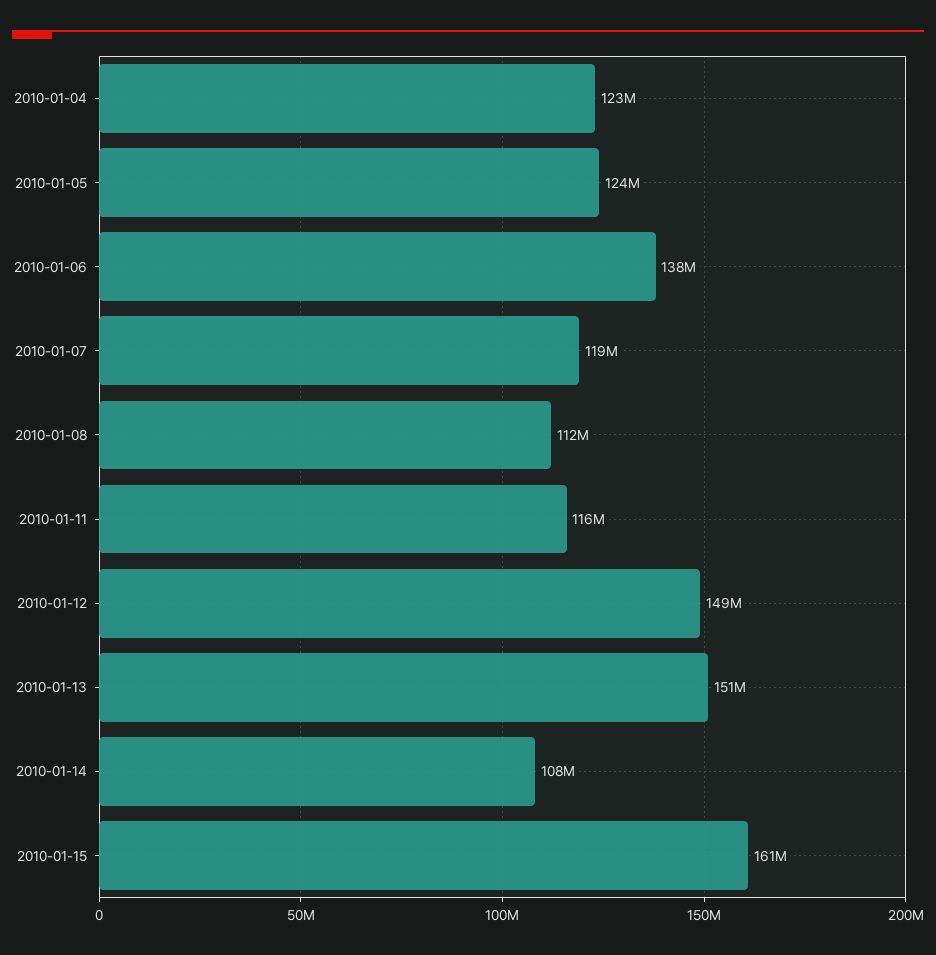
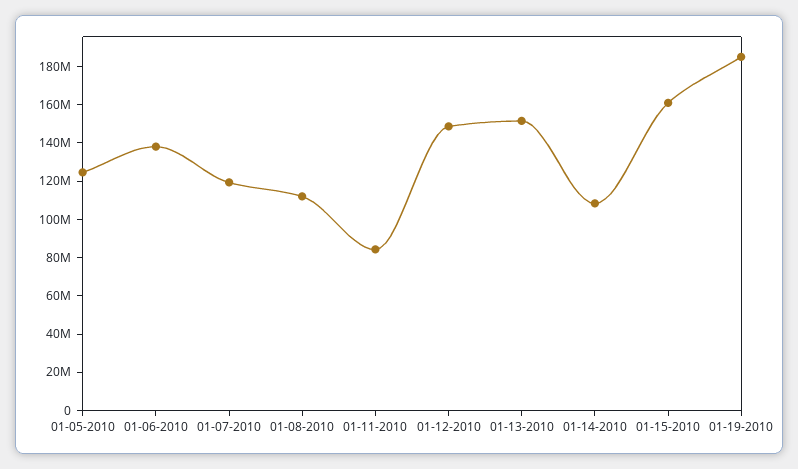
2010-01-04: 123000000 -> none
2010-01-11: 116000000 -> 85000000
01-19-2010: none -> 185000000

